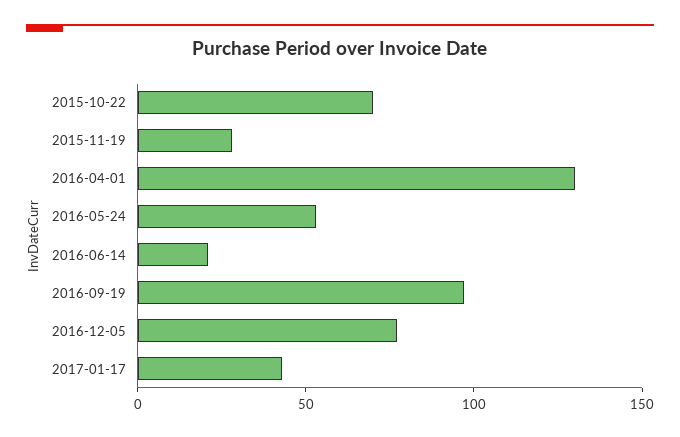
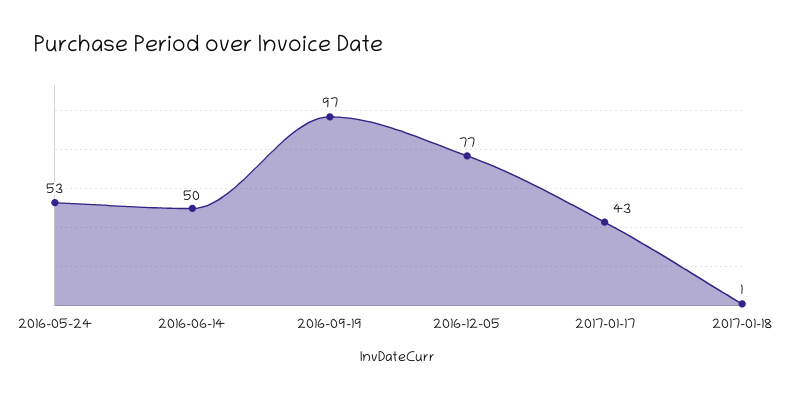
2015-10-22: 70 -> none
2015-11-19: 30 -> none
2016-04-01: 130 -> none
2016-06-14: 20 -> 50
2017-01-18: none -> 1

